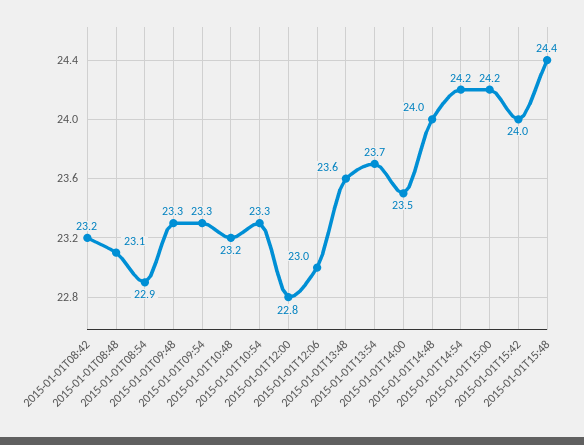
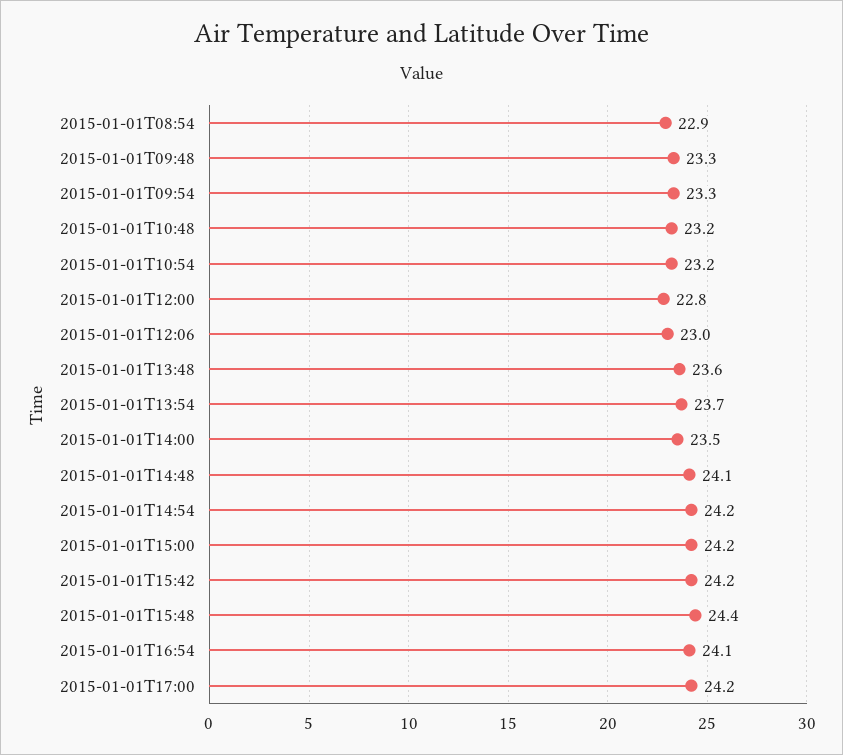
2015-01-01T08:42: 23.2 -> none
2015-01-01T08:48: 23.1 -> none
2015-01-01T10:54: 23.3 -> 23.2
2015-01-01T14:48: 24 -> 24.1
2015-01-01T15:42: 24 -> 24.2
2015-01-01T16:54: none -> 24.1
2015-01-01T17:00: none -> 24.2

